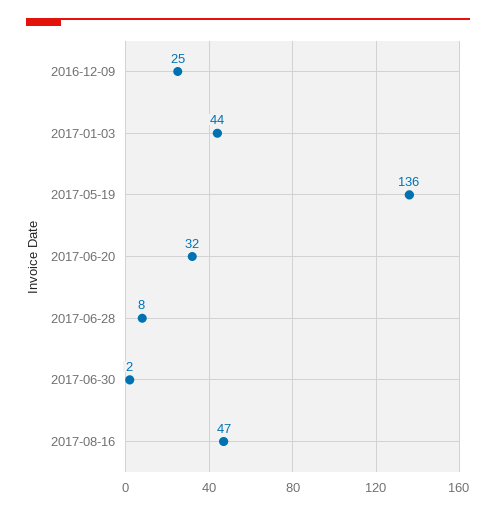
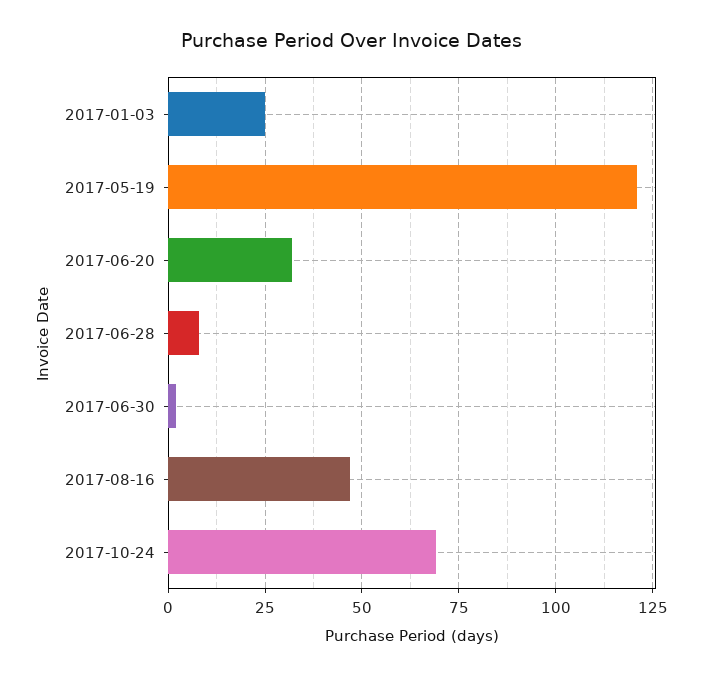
2016-12-09: 25 -> none
2017-01-03: 44 -> 25
2017-05-19: 136 -> 120
2017-10-24: none -> 70

